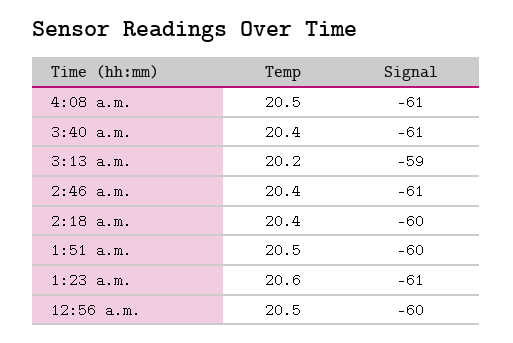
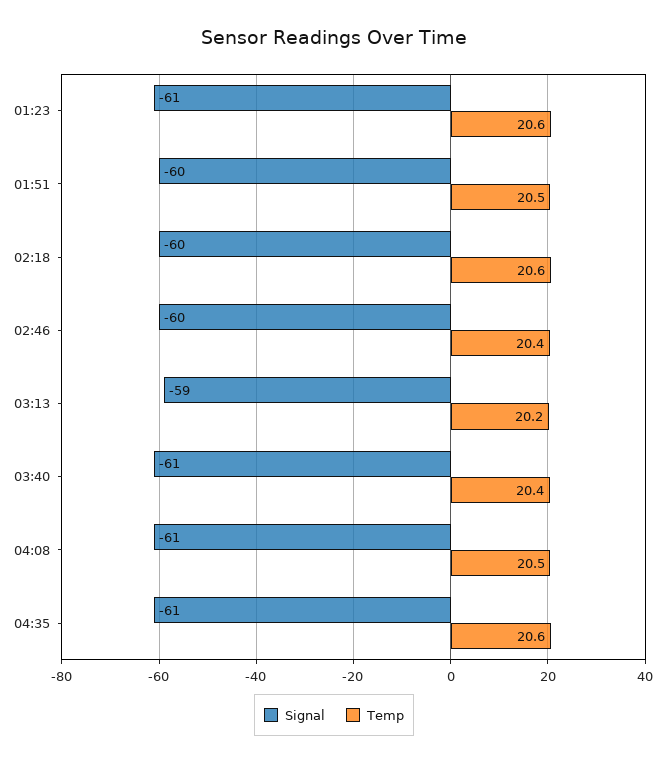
Signal, 2:46 a.m.: -61 -> -60
Temp, 2:18 a.m.: 20.4 -> 20.6
Temp, 12:56 a.m.: 20.5 -> none
Signal, 12:56 a.m.: -60 -> none
Signal, 04:35: none -> -61
Temp, 04:35: none -> 20.6

